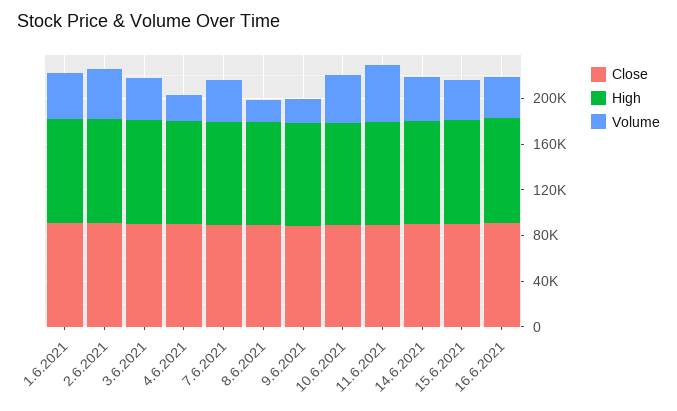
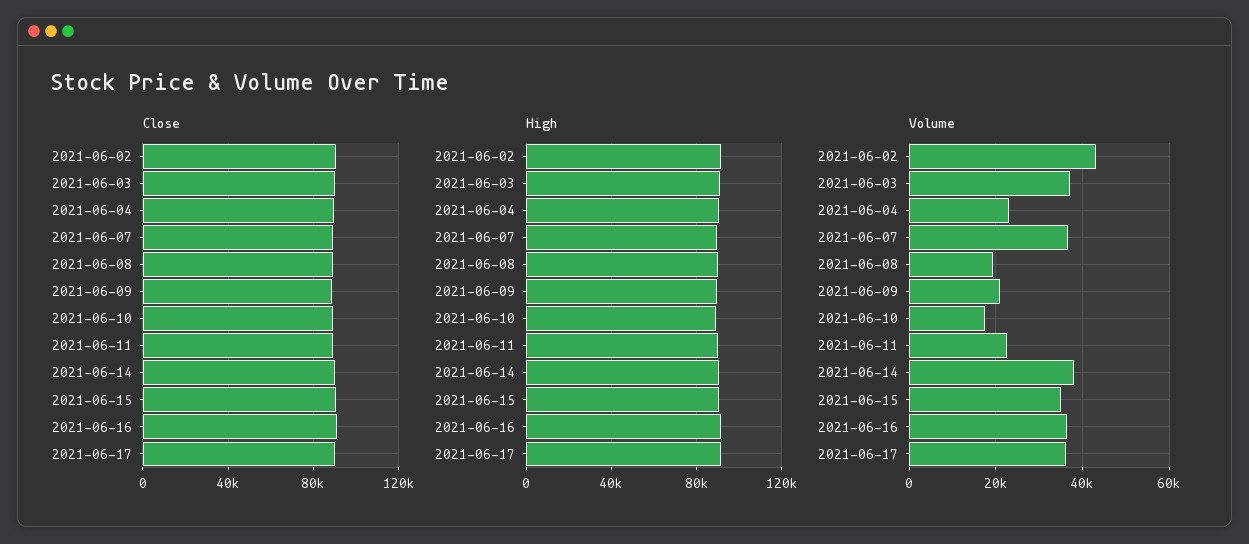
Close, 1.6.2021: 90000 -> none
High, 1.6.2021: 90000 -> none
Volume, 1.6.2021: 40000 -> none
Volume, 10.6.2021: 40000 -> 18000
Volume, 11.6.2021: 50000 -> 22000
Close, 2021-06-17: none -> 90000
High, 2021-06-17: none -> 90000
Volume, 2021-06-17: none -> 36000

